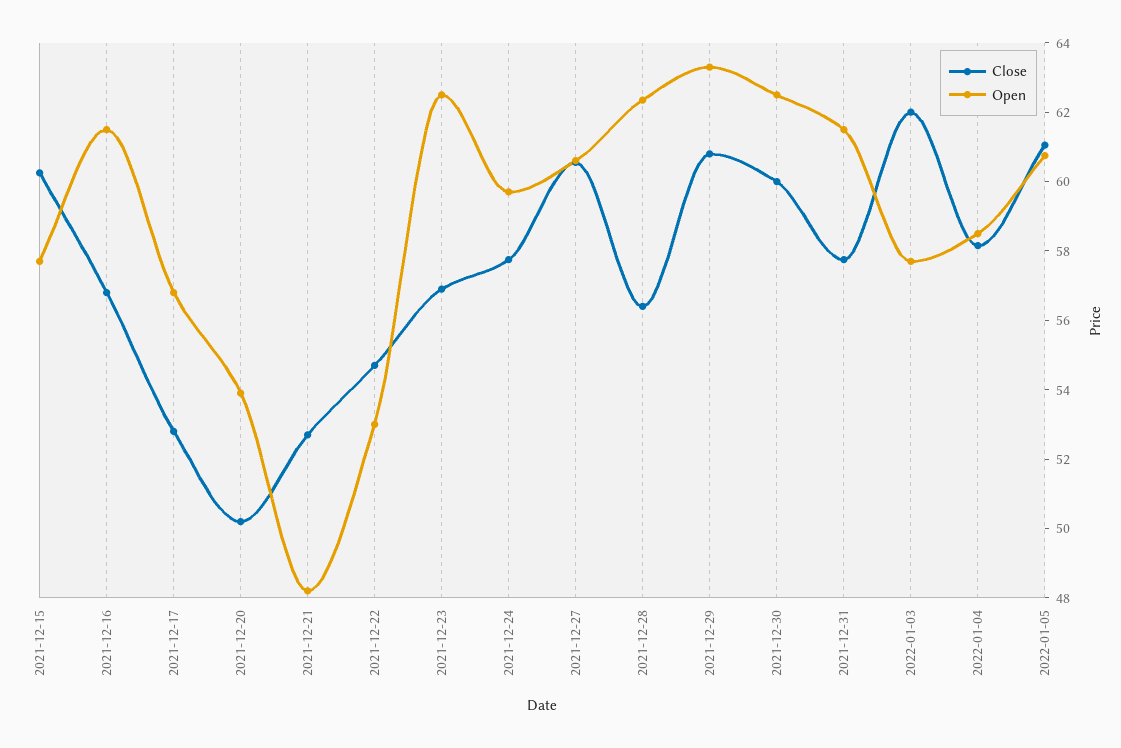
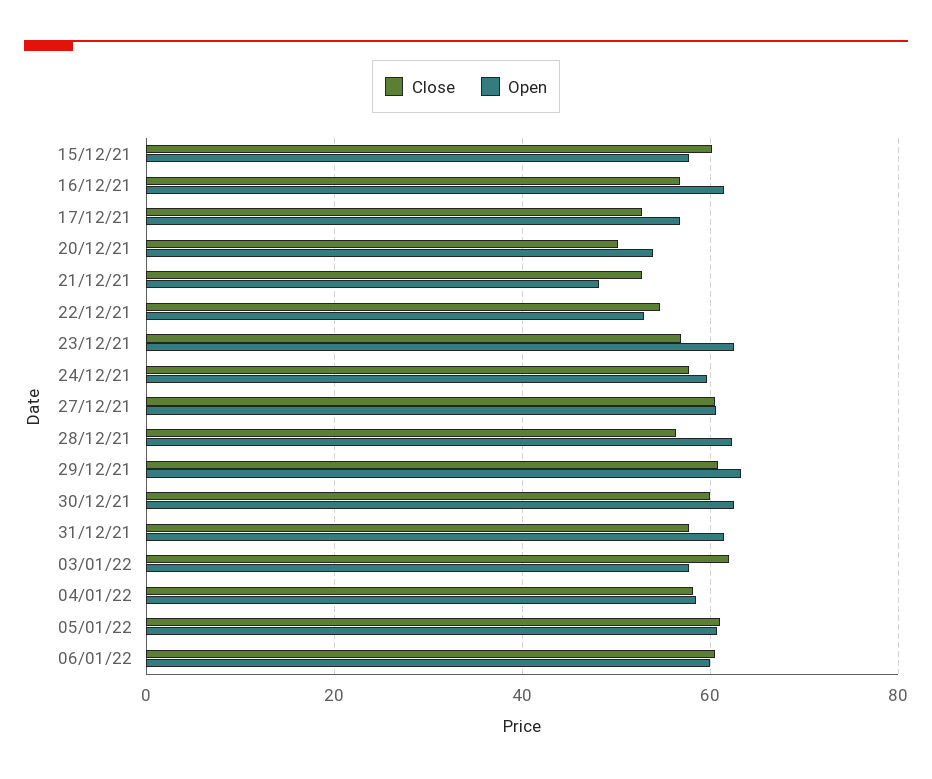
Close, 06/01/22: none -> 60
Open, 06/01/22: none -> 60

